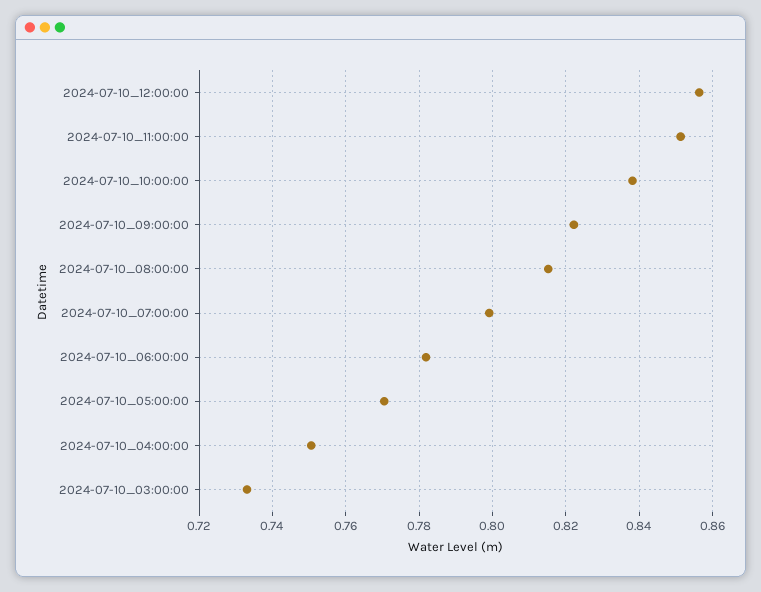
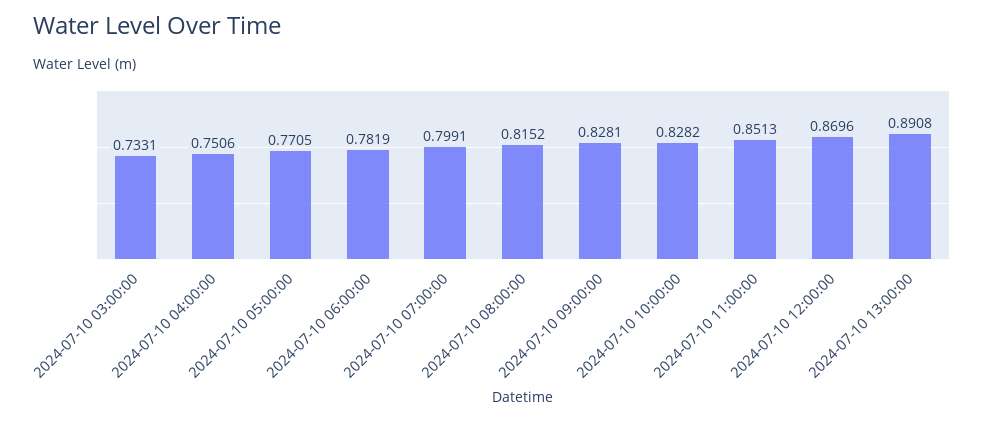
2024-07-10_12:00:00: 0.856 -> 0.8696
2024-07-10_10:00:00: 0.838 -> 0.8282
2024-07-10_09:00:00: 0.822 -> 0.8281
2024-07-10 13:00:00: none -> 0.8908

